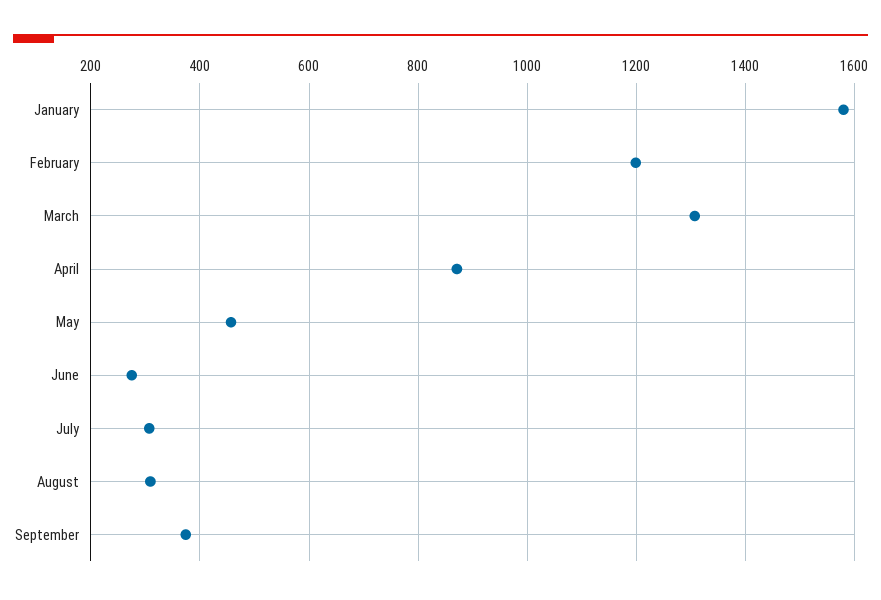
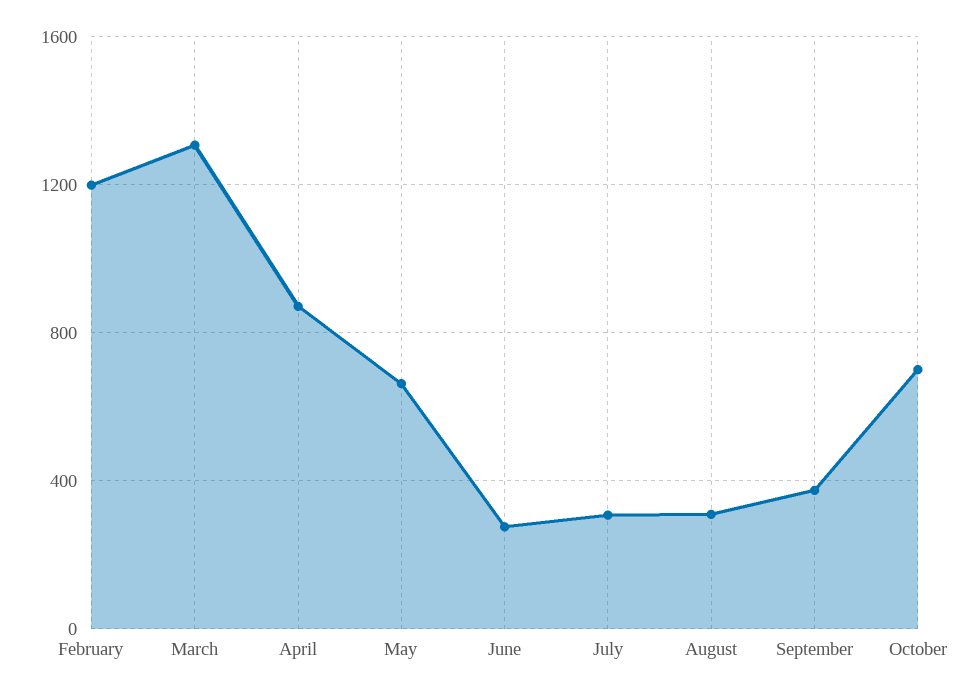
January: 1580 -> none
May: 460 -> 650
October: none -> 700

